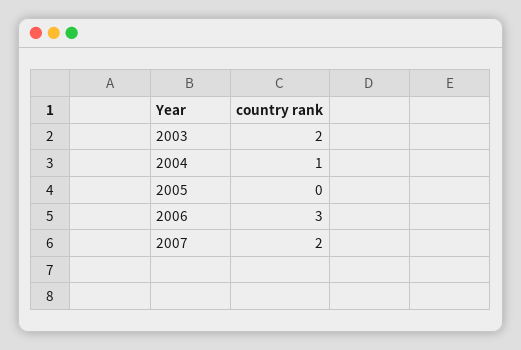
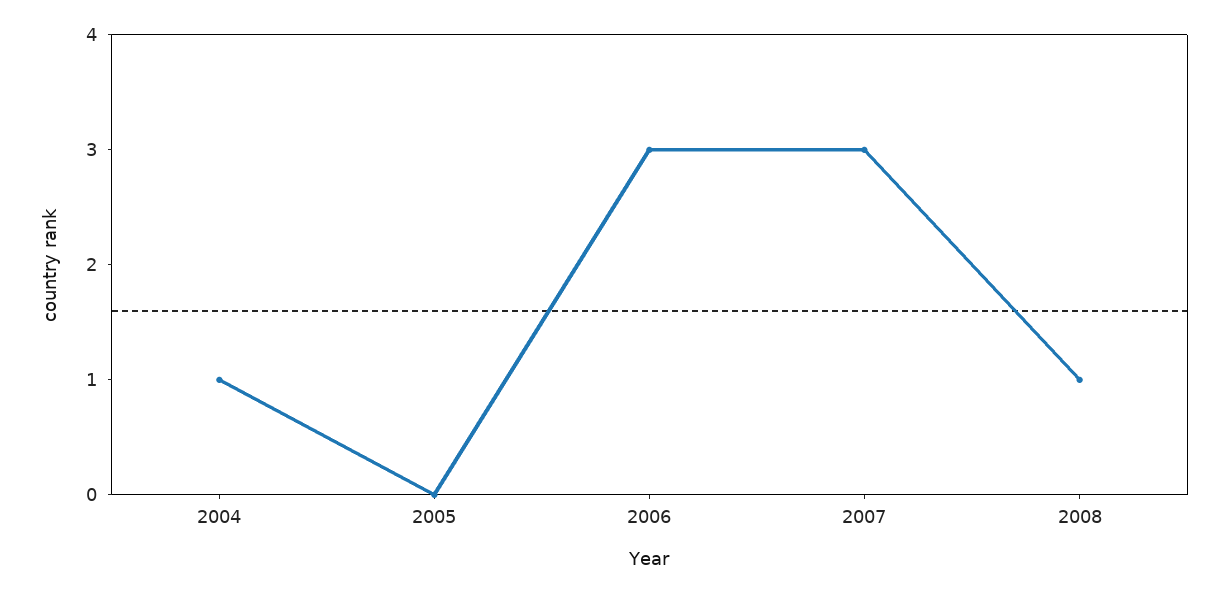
2003: 2 -> none
2007: 2 -> 3
2008: none -> 1

